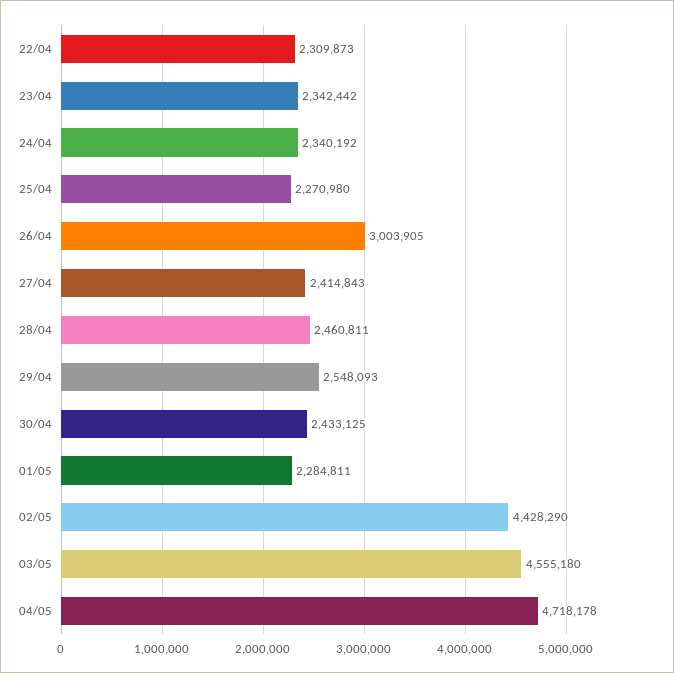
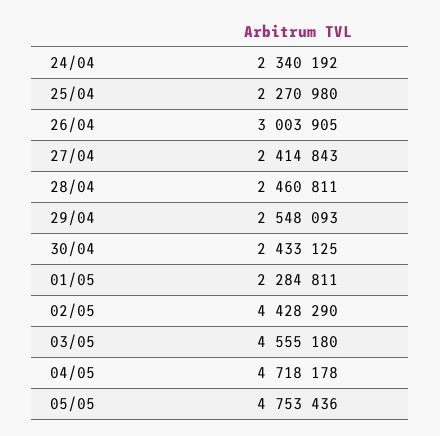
22/04: 2309873 -> none
23/04: 2342442 -> none
05/05: none -> 4753436

